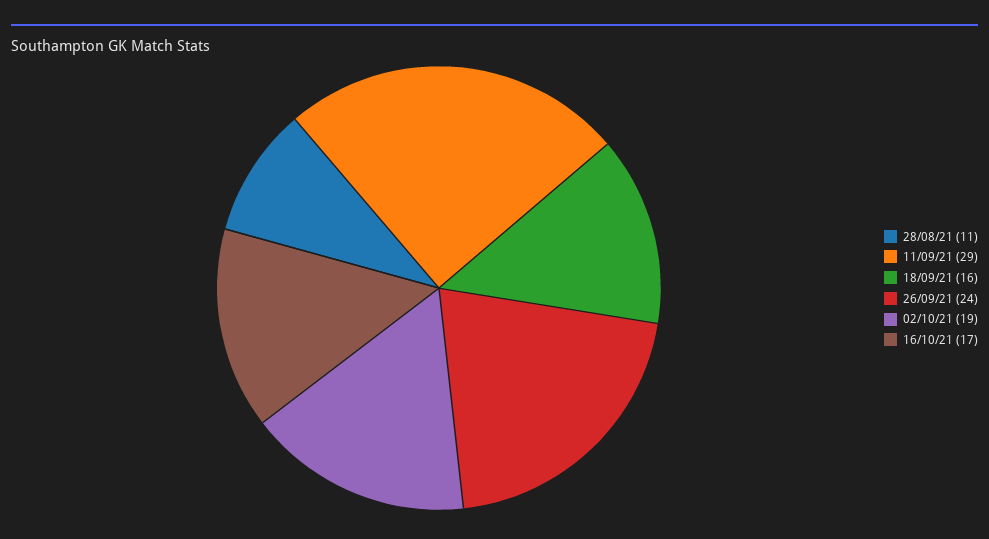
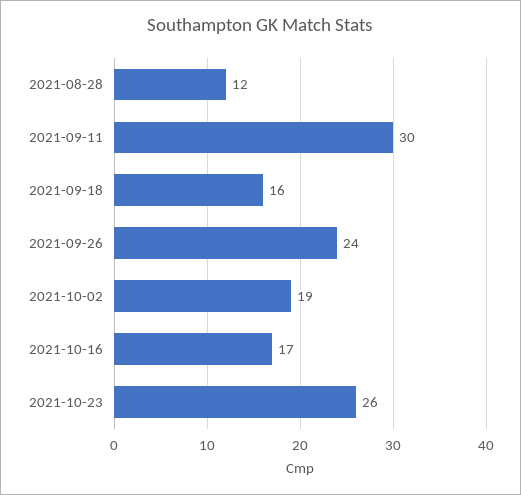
28/08/21: 11 -> 12
11/09/21: 29 -> 30
2021-10-23: none -> 26

